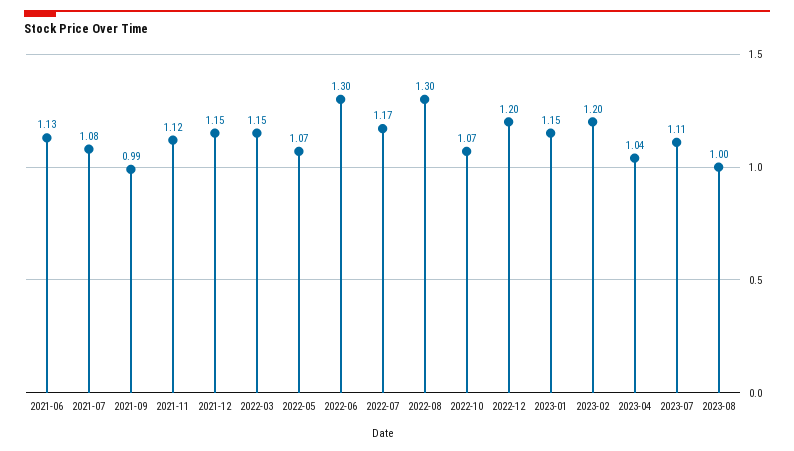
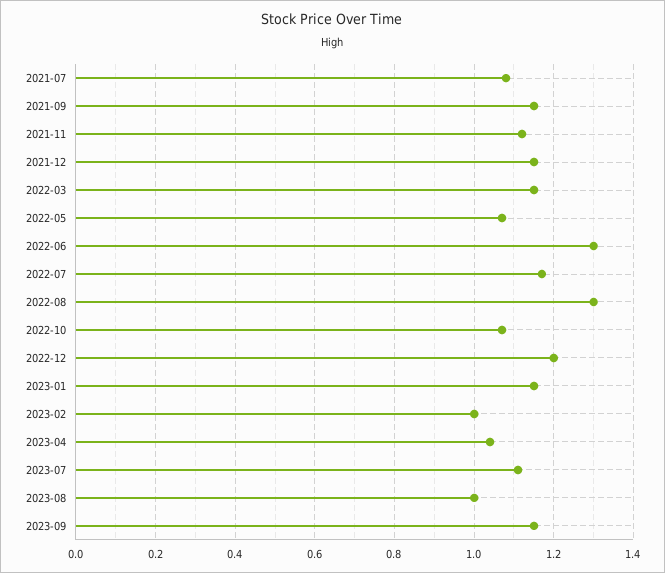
2021-06: 1.13 -> none
2021-09: 0.99 -> 1.15
2023-02: 1.2 -> 1
2023-09: none -> 1.15

